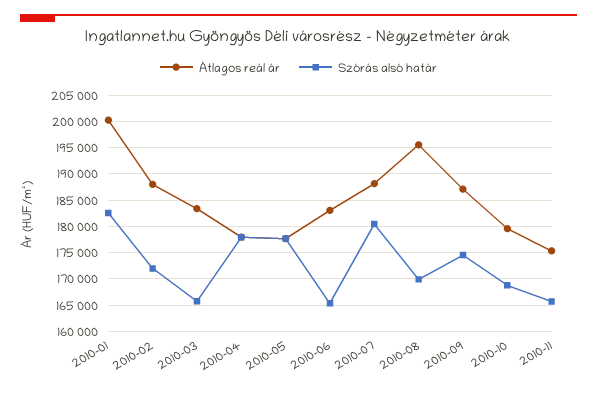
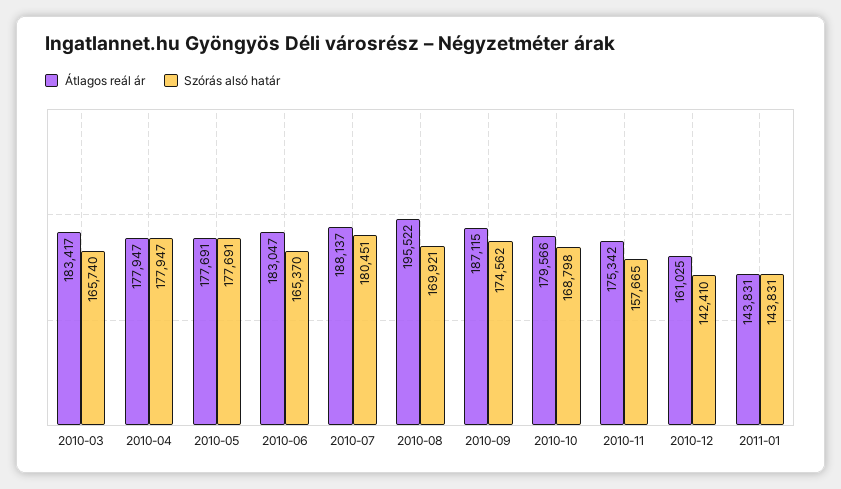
Átlagos reál ár, 2010-01: 200000 -> none
Szórás alsó határ, 2010-01: 182500 -> none
Átlagos reál ár, 2010-02: 187500 -> none
Szórás alsó határ, 2010-02: 172500 -> none
Szórás alsó határ, 2010-11: 165000 -> 157665
Átlagos reál ár, 2010-12: none -> 161025
Szórás alsó határ, 2010-12: none -> 142410
Átlagos reál ár, 2011-01: none -> 143831
Szórás alsó határ, 2011-01: none -> 143831

